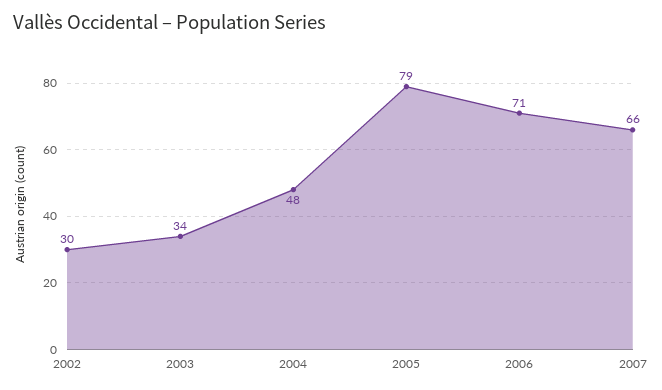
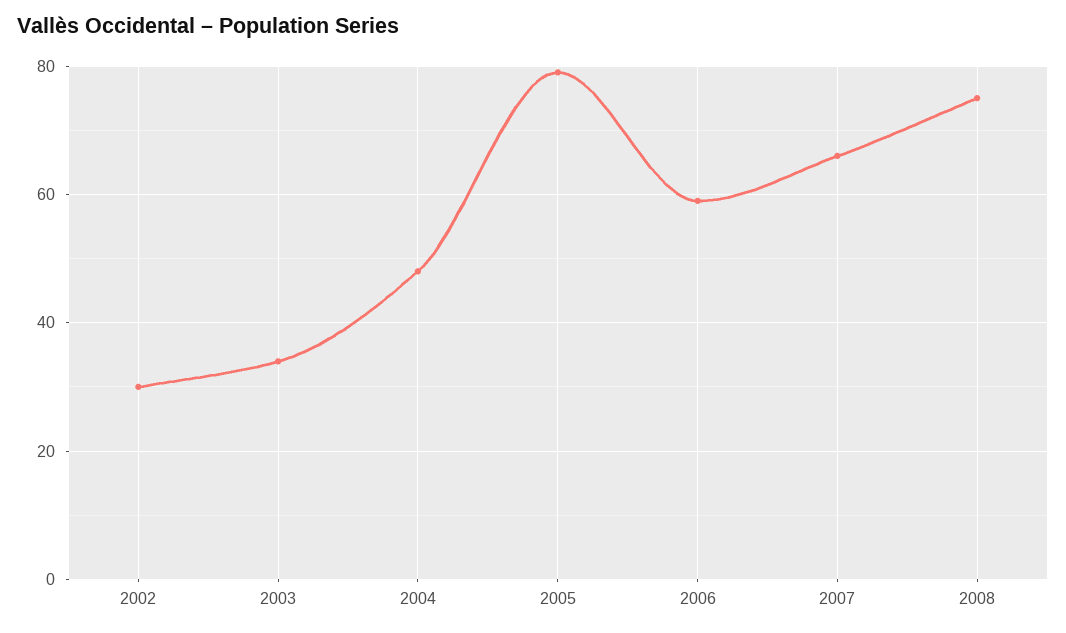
2006: 71 -> 60
2008: none -> 75

